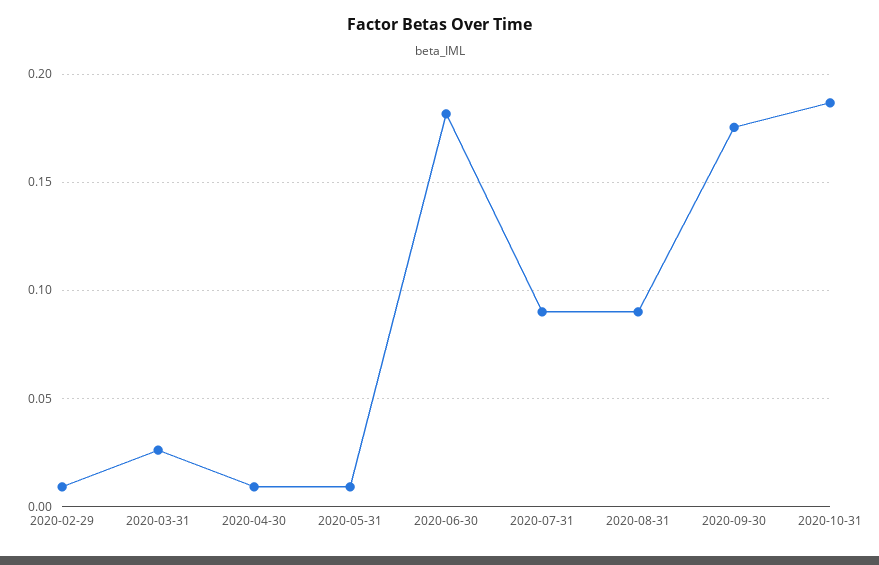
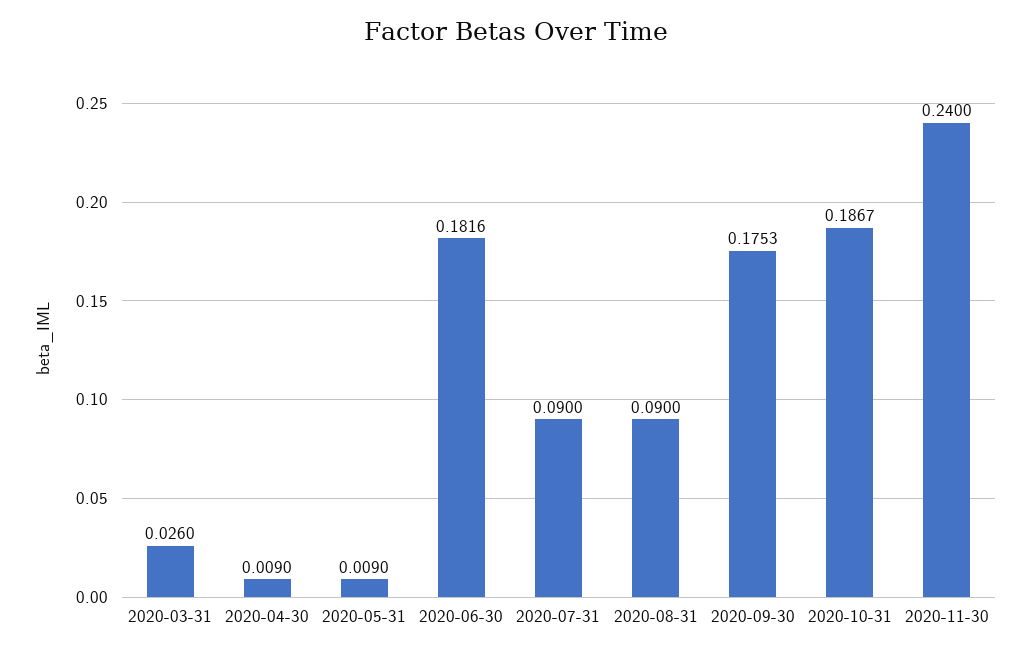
2020-02-29: 0.01 -> none
2020-11-30: none -> 0.24

